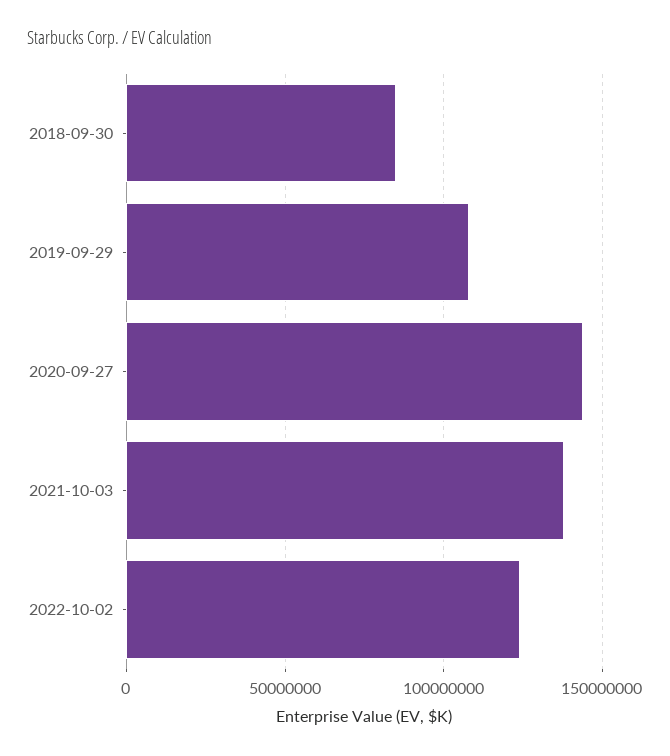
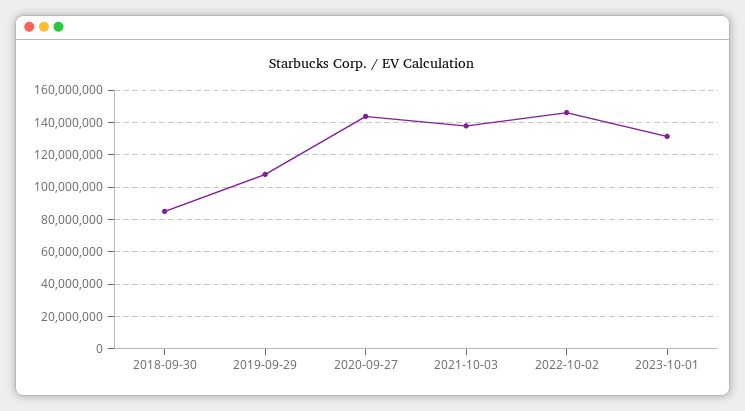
2022-10-02: 125000000 -> 145000000
2023-10-01: none -> 130000000

